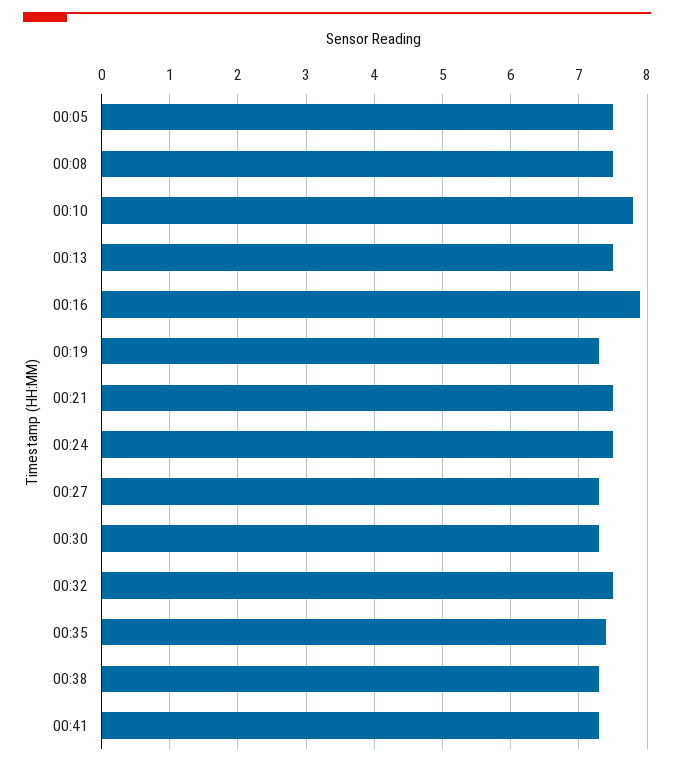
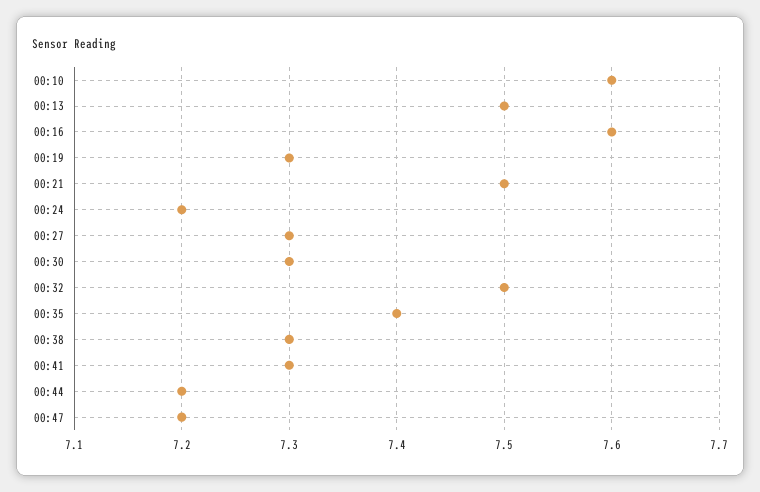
00:05: 7.5 -> none
00:08: 7.5 -> none
00:10: 7.8 -> 7.6
00:16: 7.9 -> 7.6
00:24: 7.5 -> 7.2
00:44: none -> 7.2
00:47: none -> 7.2

